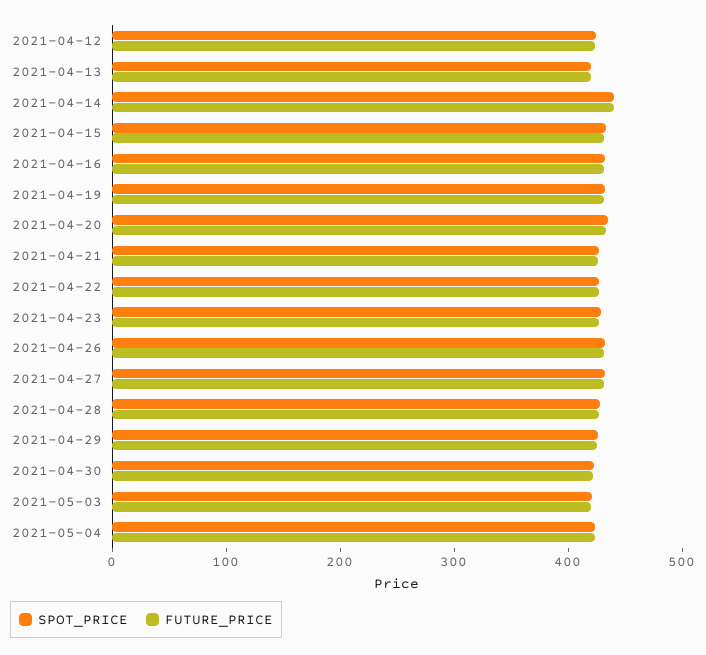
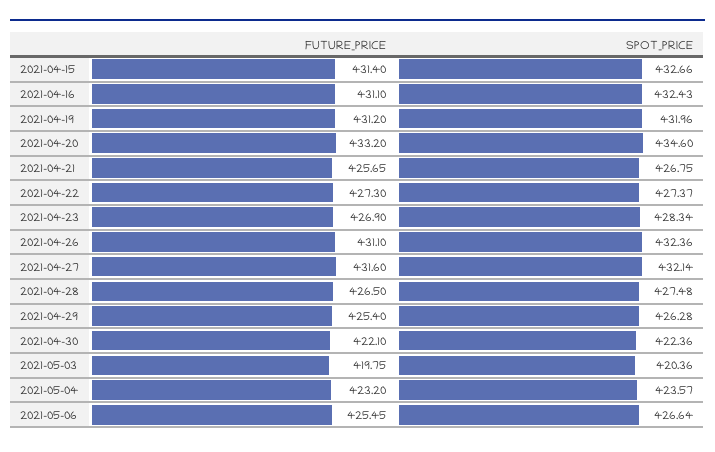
SPOT_PRICE, 2021-04-12: 420 -> none
FUTURE_PRICE, 2021-04-12: 420 -> none
SPOT_PRICE, 2021-04-13: 420 -> none
FUTURE_PRICE, 2021-04-13: 420 -> none
SPOT_PRICE, 2021-04-14: 440 -> none
FUTURE_PRICE, 2021-04-14: 440 -> none
FUTURE_PRICE, 2021-05-06: none -> 425.45
SPOT_PRICE, 2021-05-06: none -> 426.64

